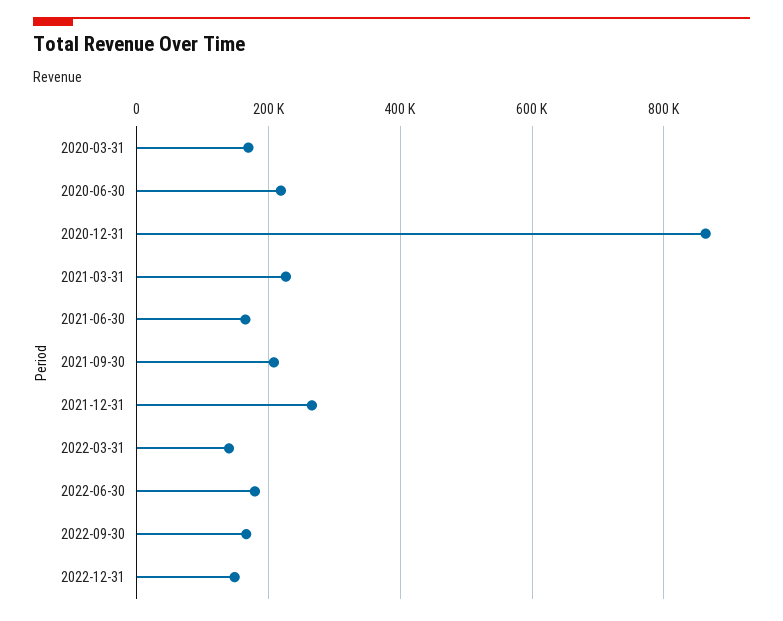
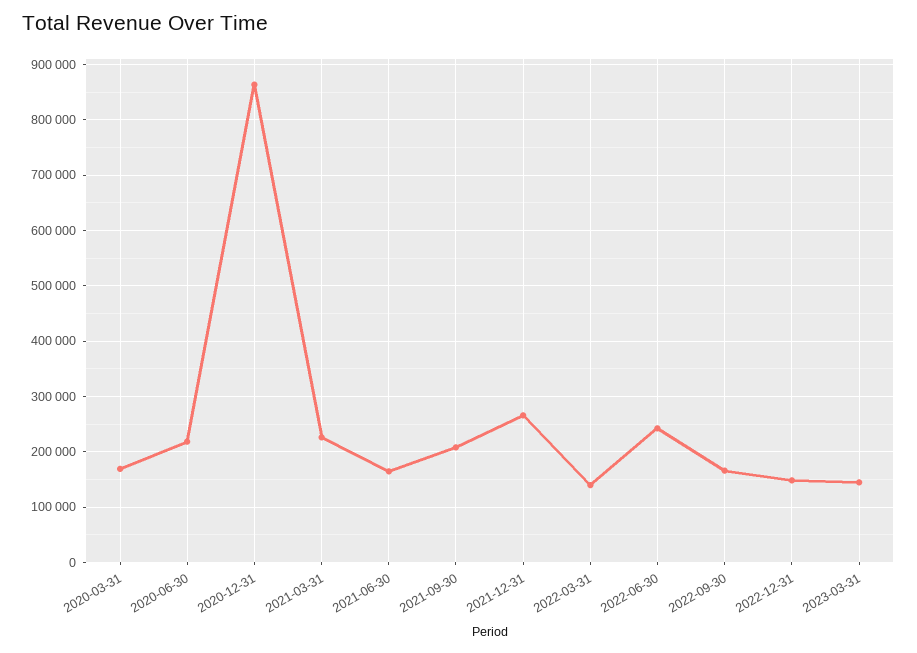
2022-06-30: 180000 -> 240000
2023-03-31: none -> 140000

